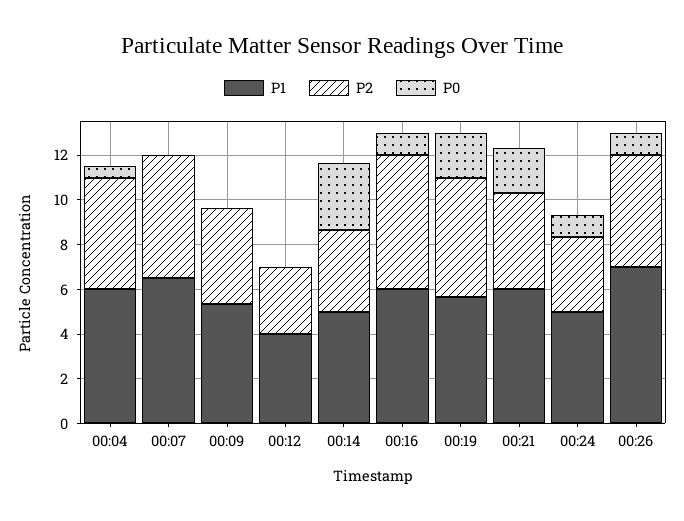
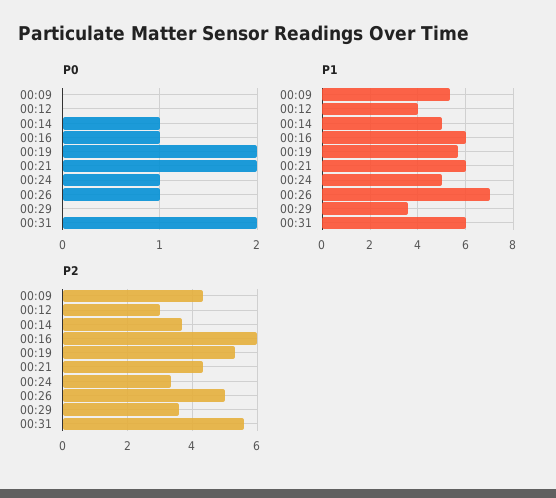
P1, 00:04: 6 -> none
P2, 00:04: 5 -> none
P0, 00:04: 0.5 -> none
P1, 00:07: 6.5 -> none
P2, 00:07: 5.5 -> none
P0, 00:07: 0 -> none
P0, 00:14: 3 -> 1
P0, 00:29: none -> 0
P0, 00:31: none -> 2
P1, 00:29: none -> 3.5
P1, 00:31: none -> 6
P2, 00:29: none -> 3.6
P2, 00:31: none -> 5.6

